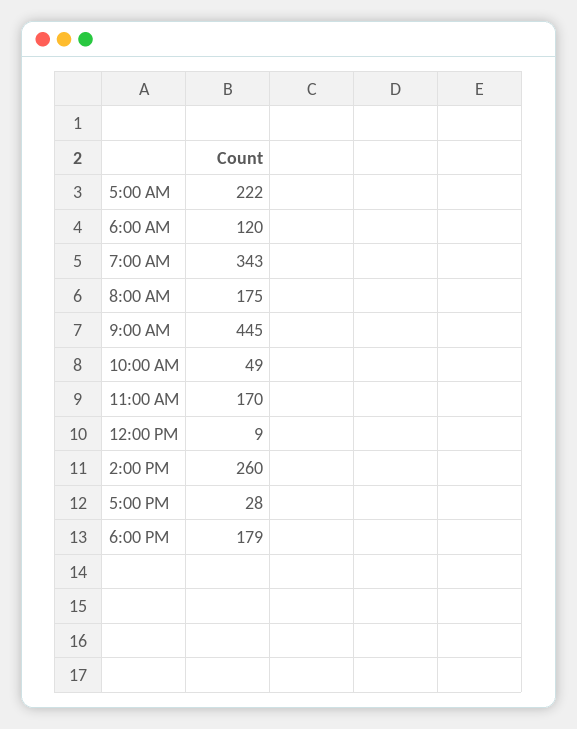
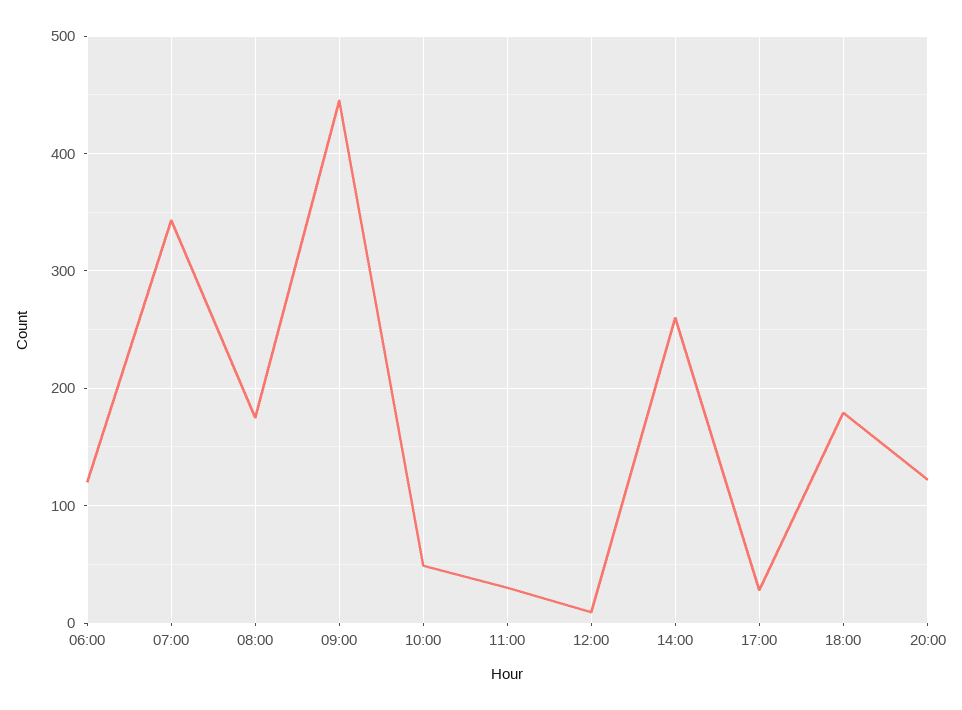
5:00 AM: 222 -> none
11:00 AM: 170 -> 30
20:00: none -> 120

